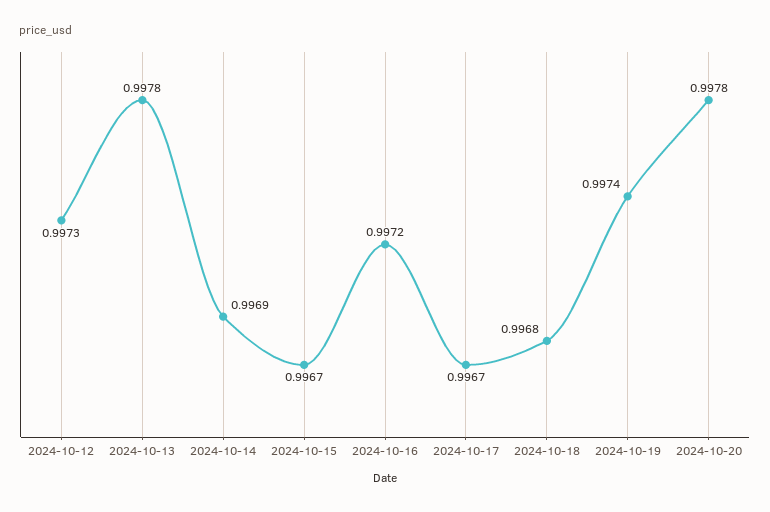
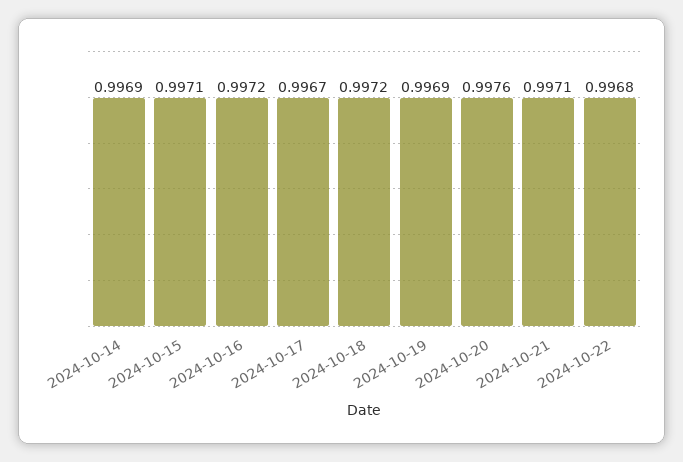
2024-10-12: 0.9973 -> none
2024-10-13: 0.9978 -> none
2024-10-15: 0.9967 -> 0.9971
2024-10-18: 0.9968 -> 0.9972
2024-10-19: 0.9974 -> 0.9969
2024-10-20: 0.9978 -> 0.9976
2024-10-21: none -> 0.9971
2024-10-22: none -> 0.9968

